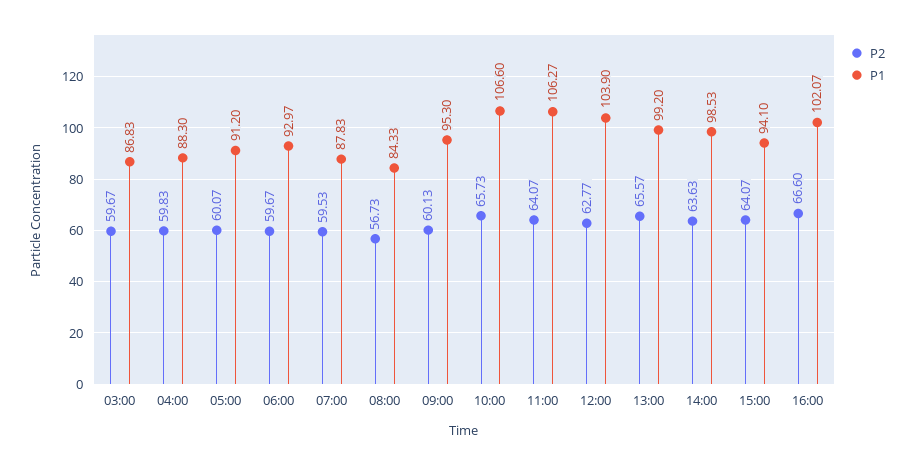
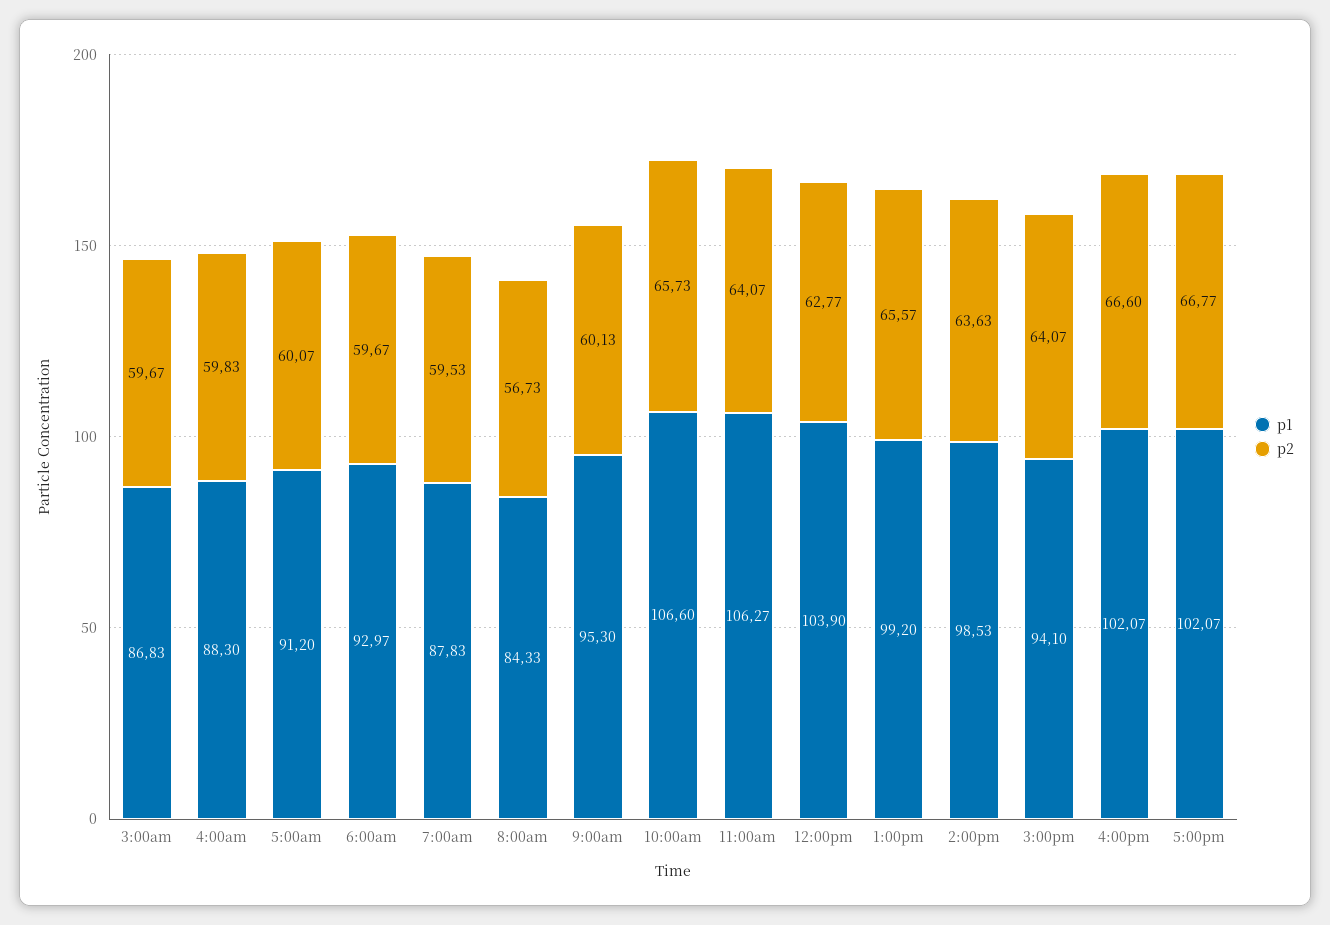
P1, 5:00pm: none -> 102.07
P2, 5:00pm: none -> 66.77

